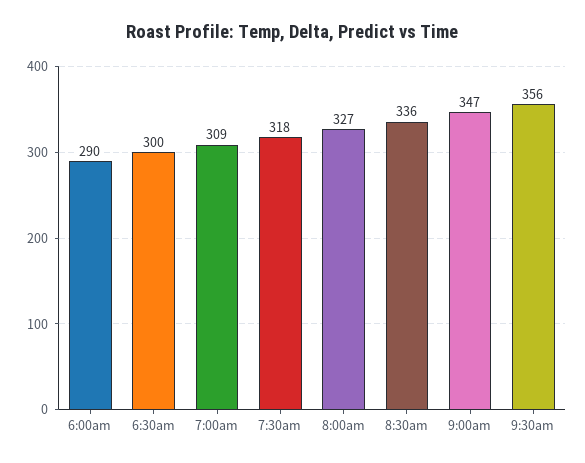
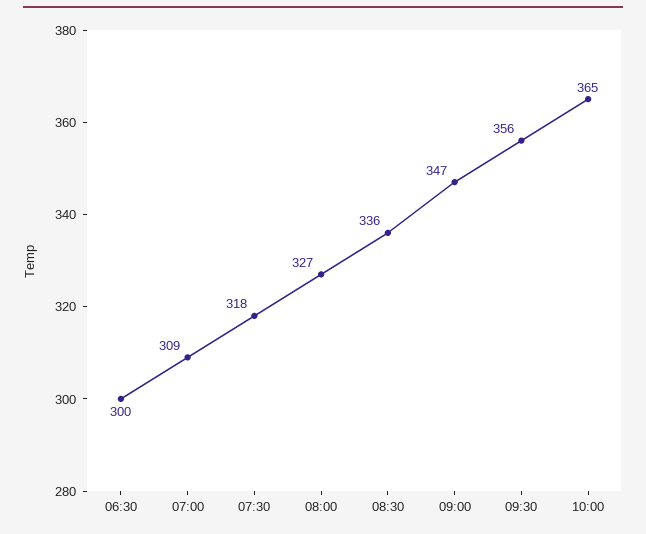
6:00am: 290 -> none
10:00: none -> 365

